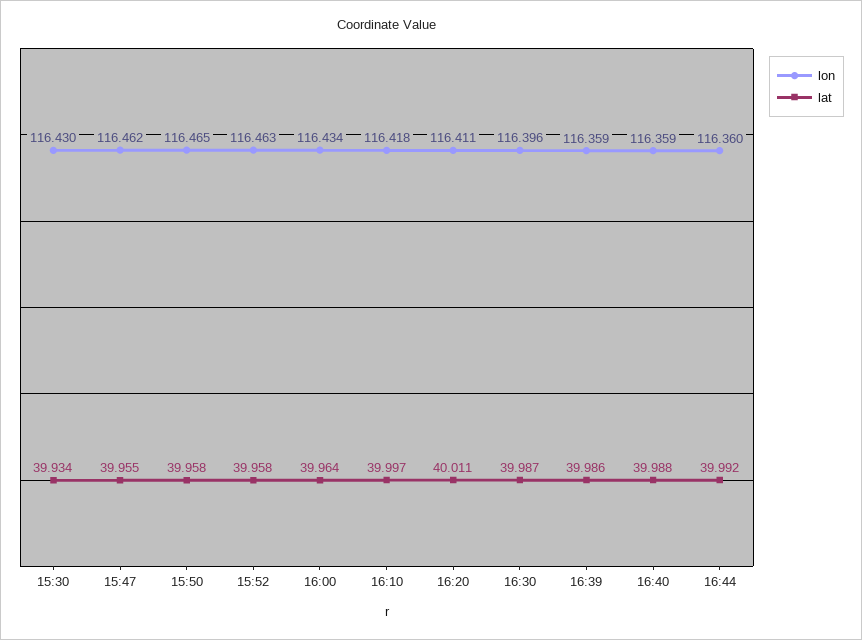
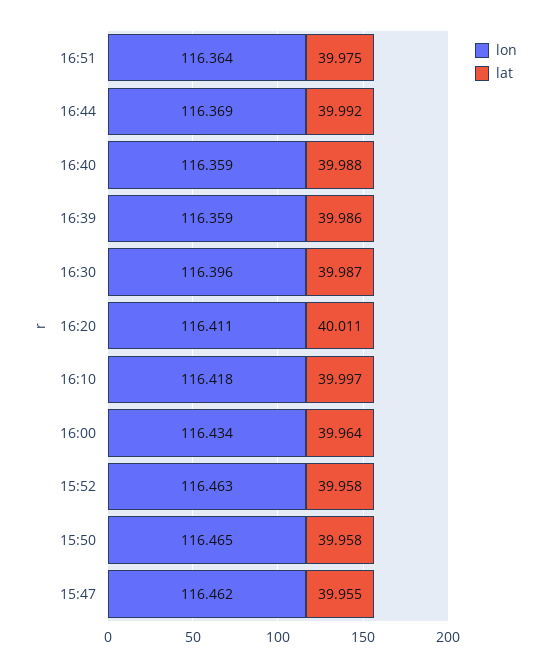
lon, 15:30: 116.43 -> none
lat, 15:30: 39.934 -> none
lon, 16:44: 116.36 -> 116.369
lon, 16:51: none -> 116.364
lat, 16:51: none -> 39.975

